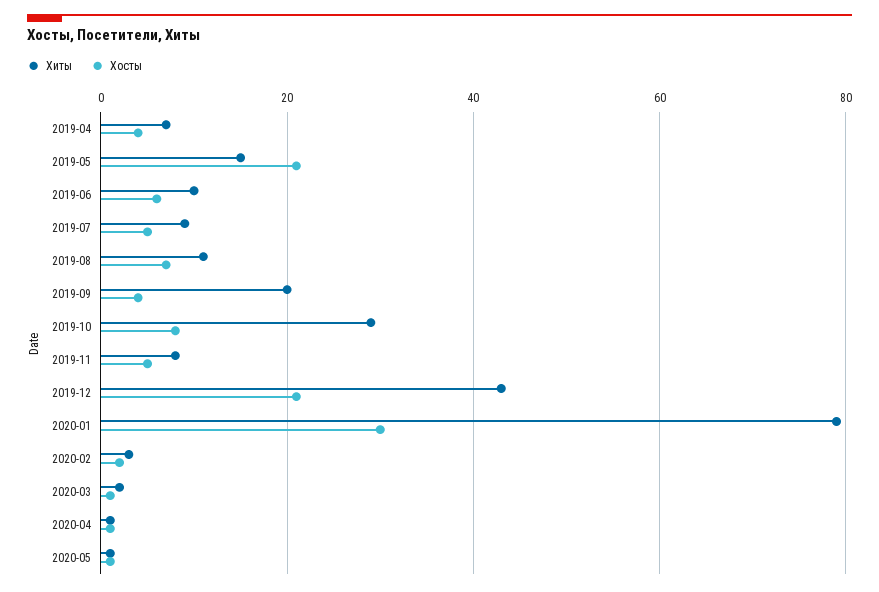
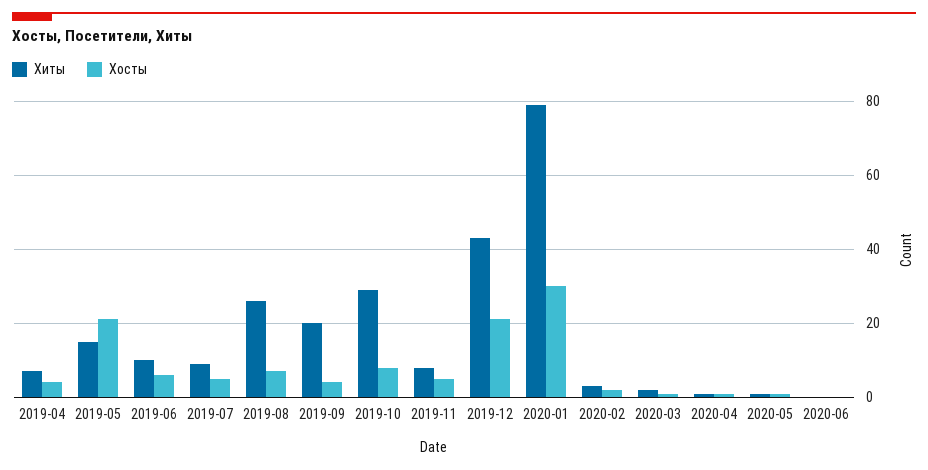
Хиты, 2019-08: 10 -> 25
Хиты, 2020-06: none -> 0
Хосты, 2020-06: none -> 0

